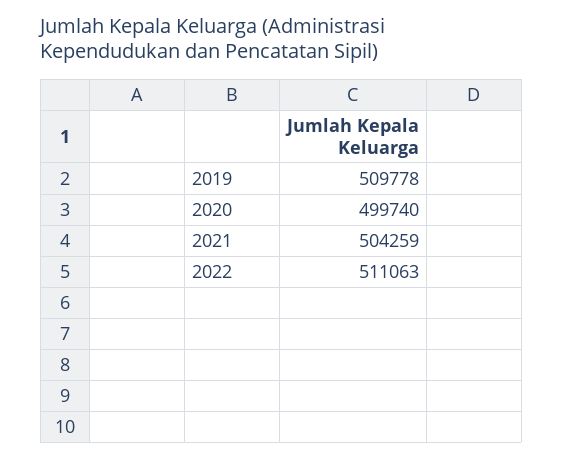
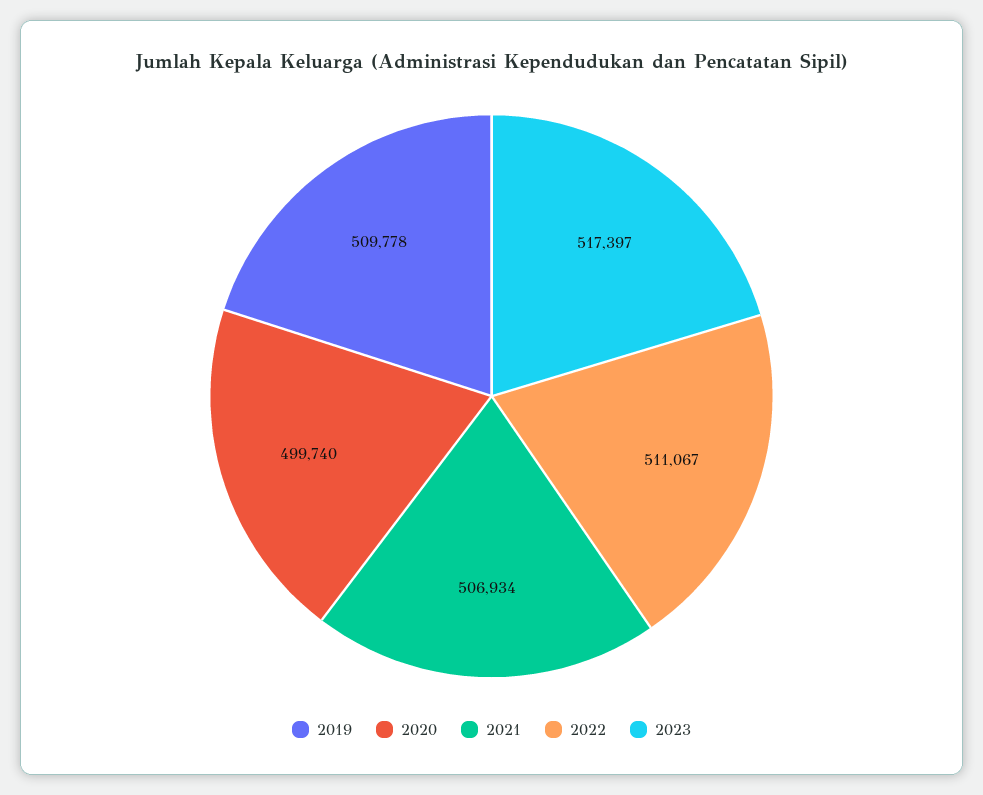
2021: 504259 -> 506934
2022: 511063 -> 511067
2023: none -> 517397

